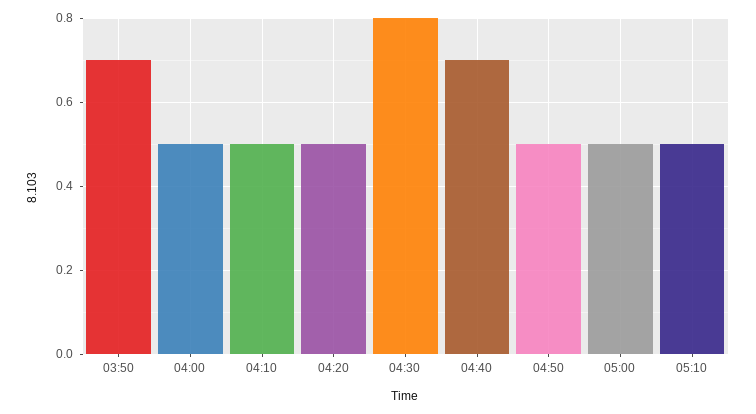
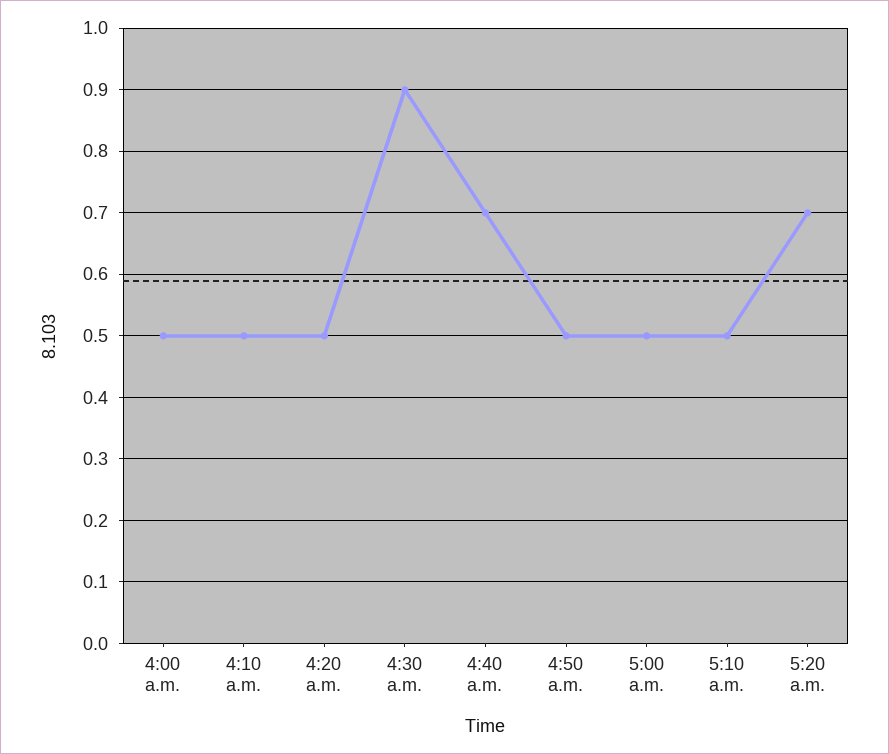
03:50: 0.7 -> none
04:30: 0.8 -> 0.9
5:20 a.m.: none -> 0.7

